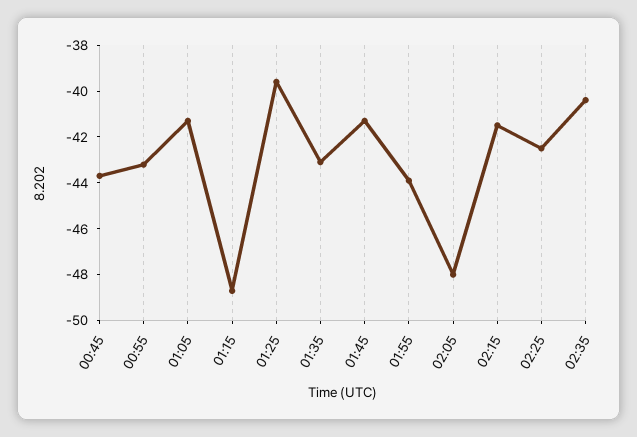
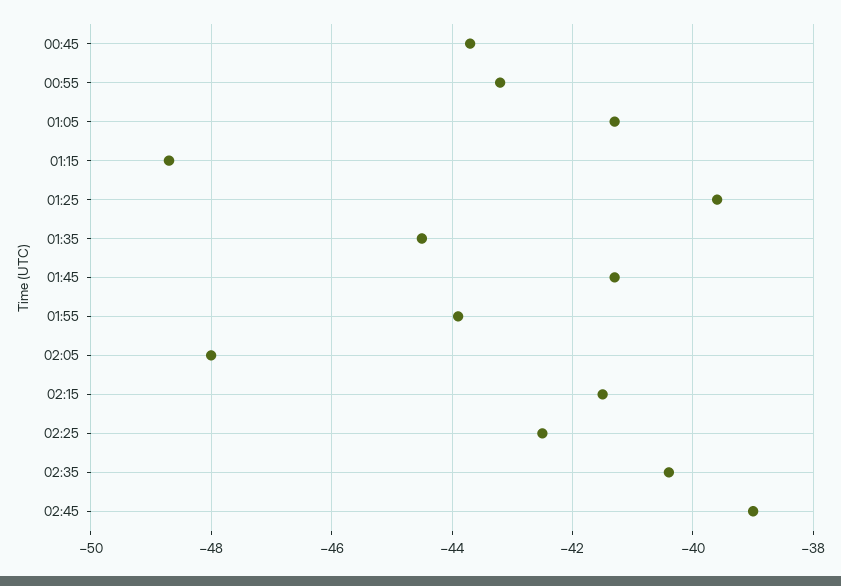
01:35: -43 -> -44.5
02:45: none -> -39

